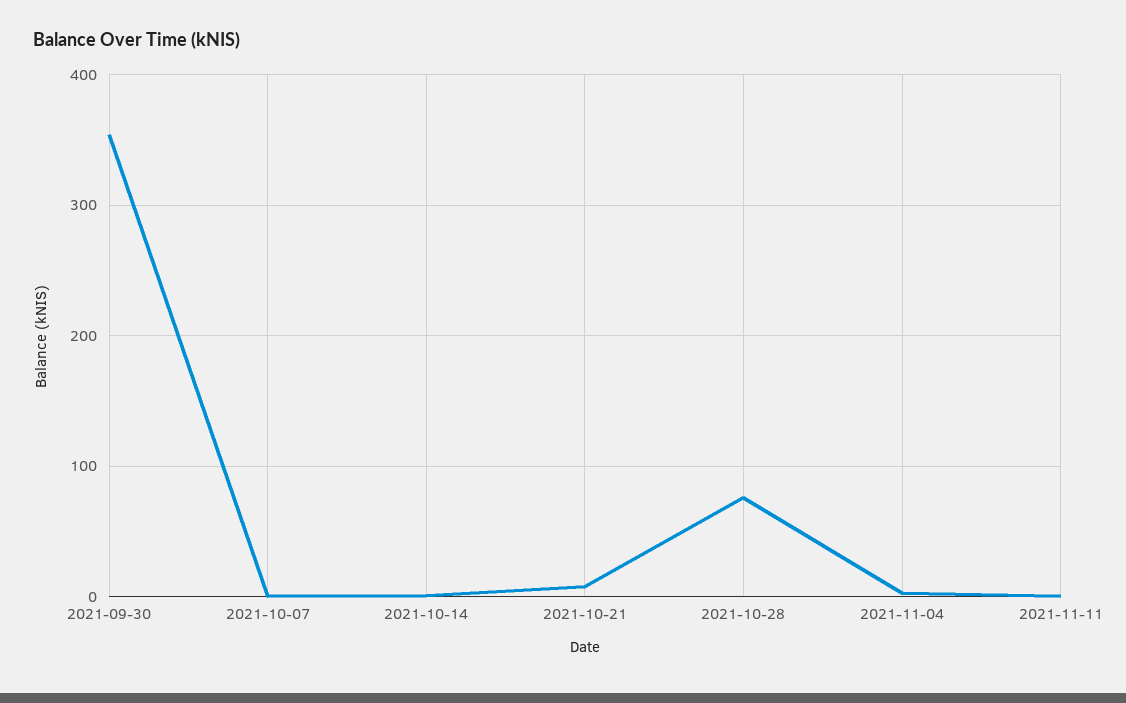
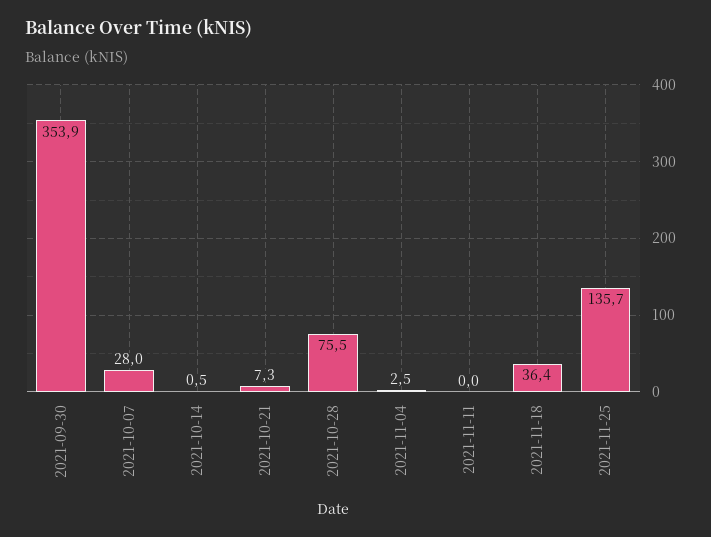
2021-10-07: 0 -> 28
2021-11-18: none -> 36.4
2021-11-25: none -> 135.7

